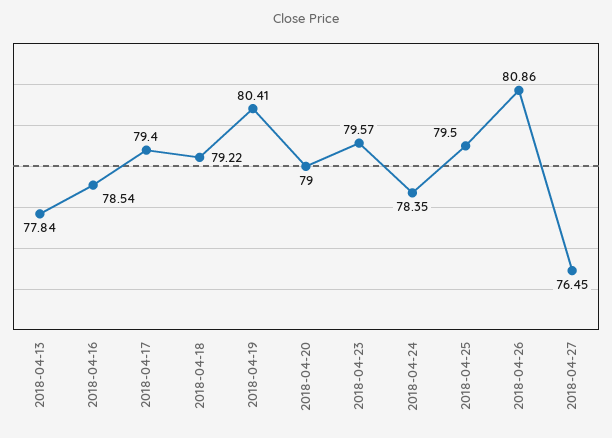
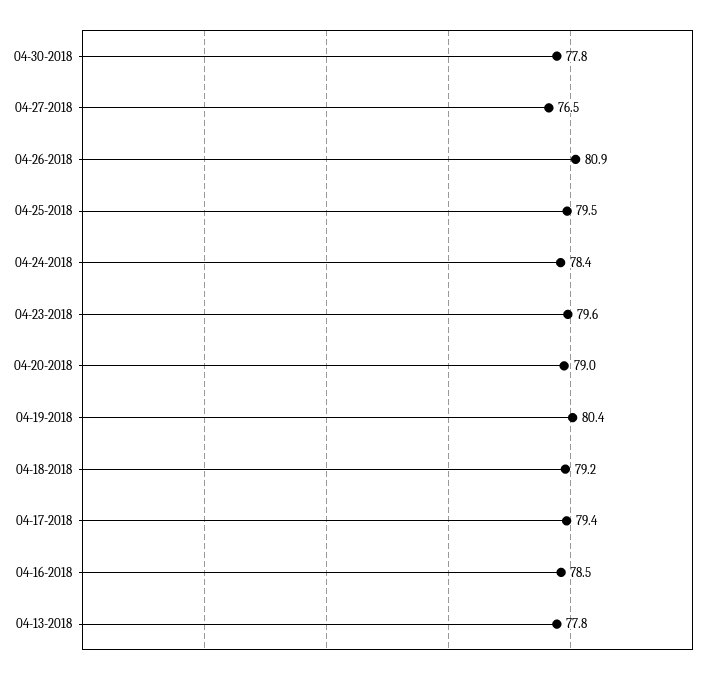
04-30-2018: none -> 77.8

